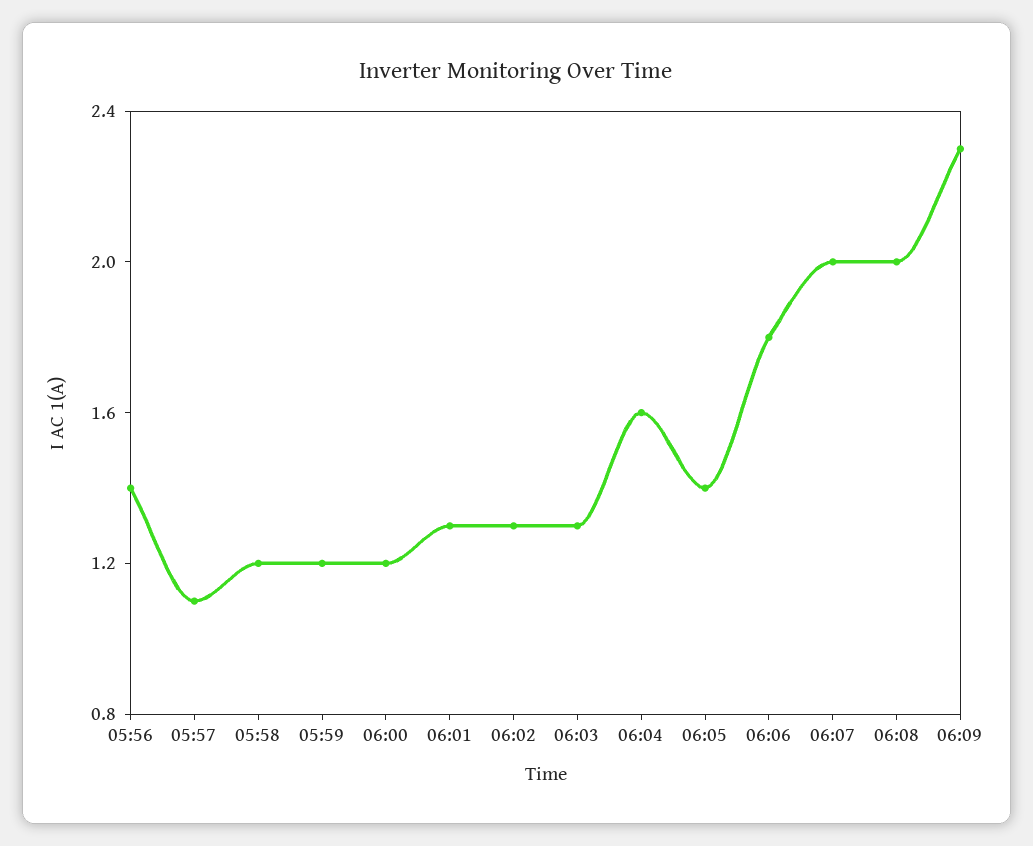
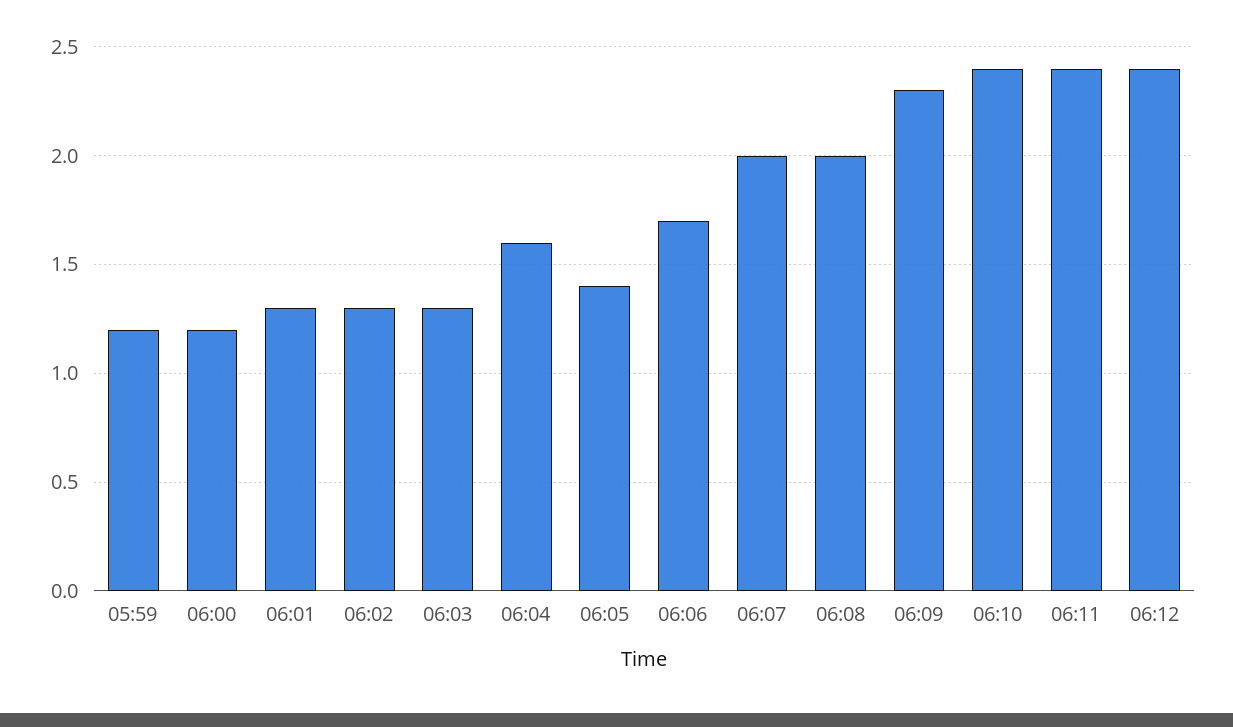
05:56: 1.4 -> none
05:57: 1.1 -> none
05:58: 1.2 -> none
06:06: 1.8 -> 1.7
06:10: none -> 2.4
06:11: none -> 2.4
06:12: none -> 2.4

